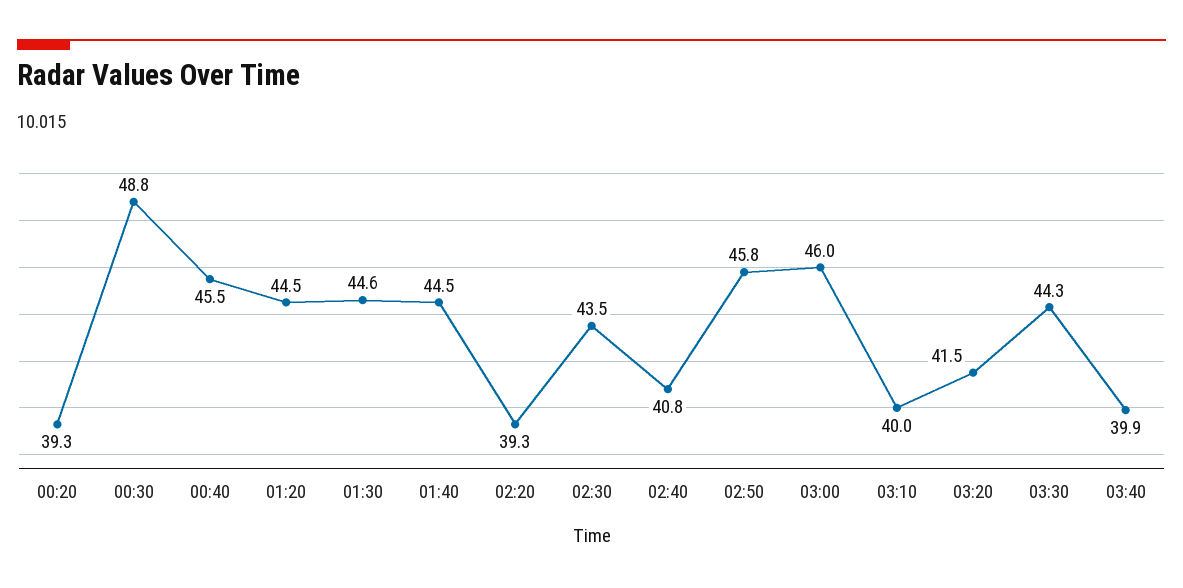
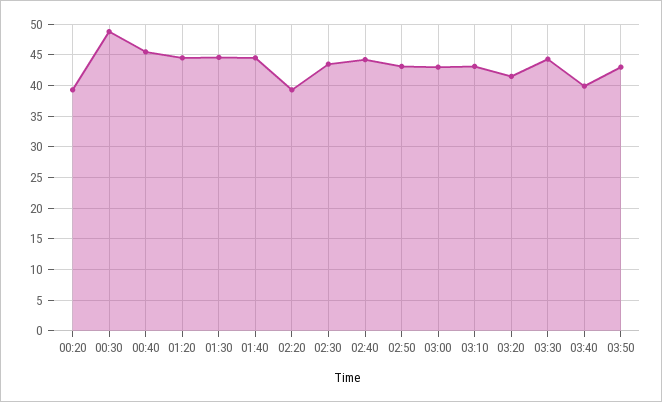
02:40: 40.8 -> 44
02:50: 45.8 -> 43
03:00: 46 -> 43
03:10: 40 -> 43
03:50: none -> 43

